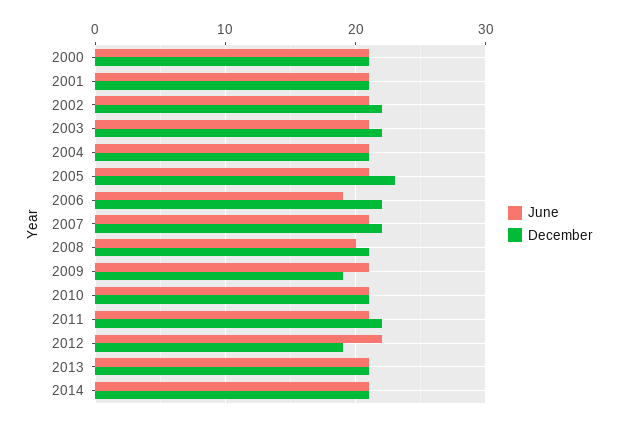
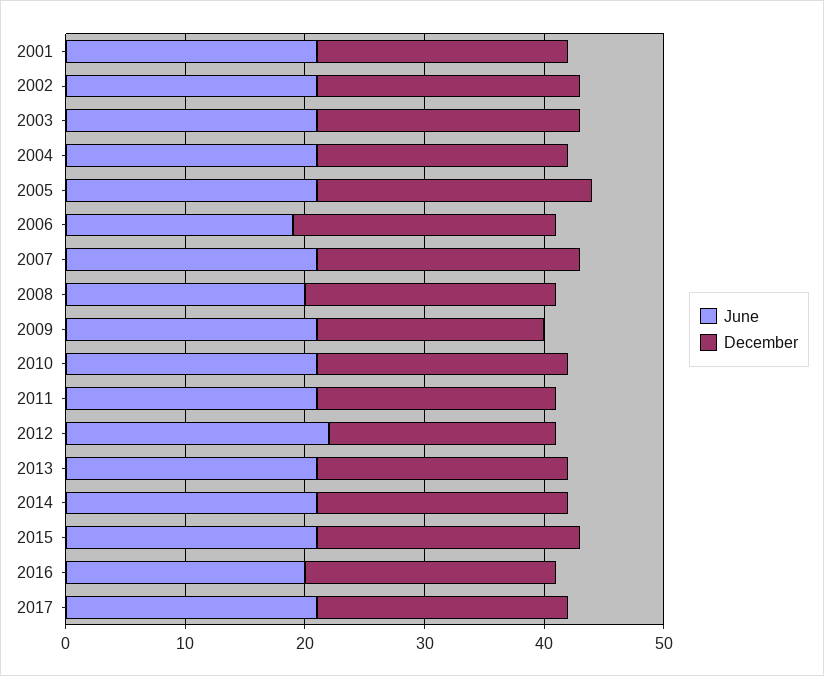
June, 2000: 21 -> none
December, 2000: 21 -> none
December, 2011: 22 -> 20
June, 2015: none -> 21
December, 2015: none -> 22
June, 2016: none -> 20
December, 2016: none -> 21
June, 2017: none -> 21
December, 2017: none -> 21

